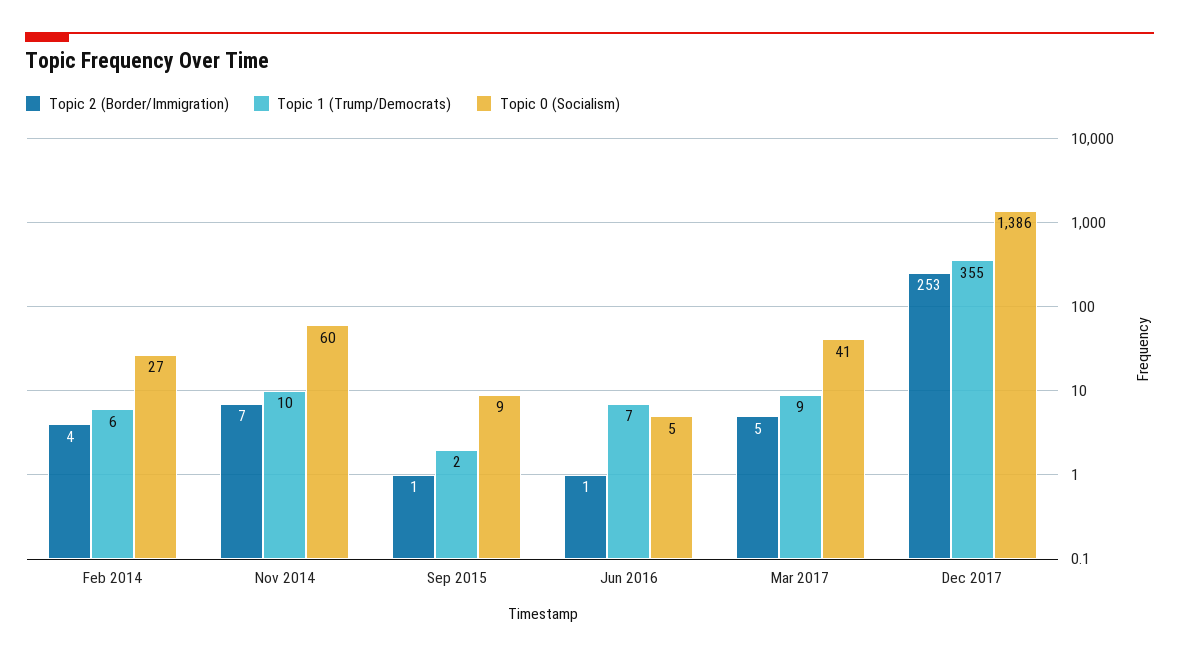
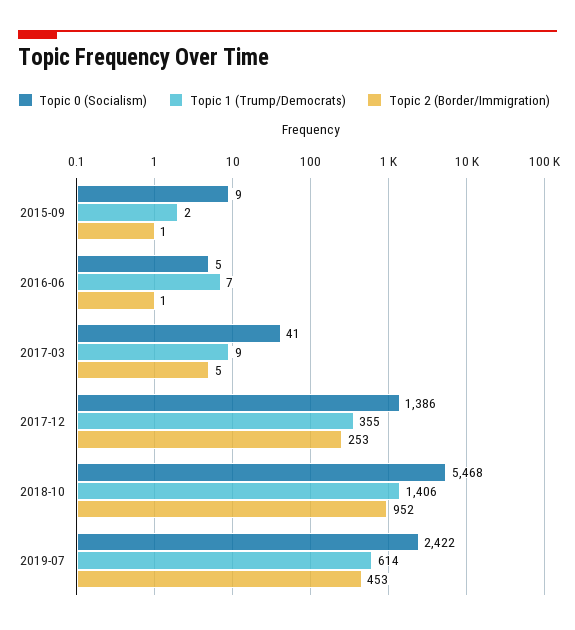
Topic 2 (Border/Immigration), Feb 2014: 4 -> none
Topic 1 (Trump/Democrats), Feb 2014: 6 -> none
Topic 0 (Socialism), Feb 2014: 27 -> none
Topic 2 (Border/Immigration), Nov 2014: 7 -> none
Topic 1 (Trump/Democrats), Nov 2014: 10 -> none
Topic 0 (Socialism), Nov 2014: 60 -> none
Topic 0 (Socialism), 2018-10: none -> 5468
Topic 1 (Trump/Democrats), 2018-10: none -> 1406
Topic 2 (Border/Immigration), 2018-10: none -> 952
Topic 0 (Socialism), 2019-07: none -> 2422
Topic 1 (Trump/Democrats), 2019-07: none -> 614
Topic 2 (Border/Immigration), 2019-07: none -> 453

